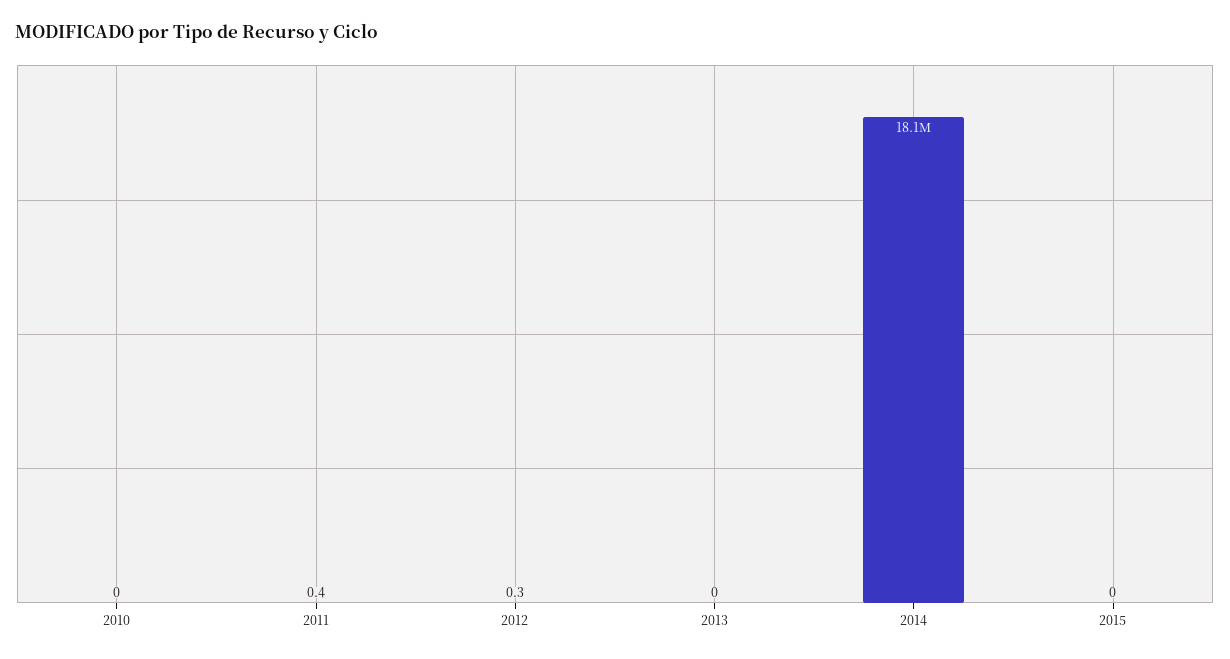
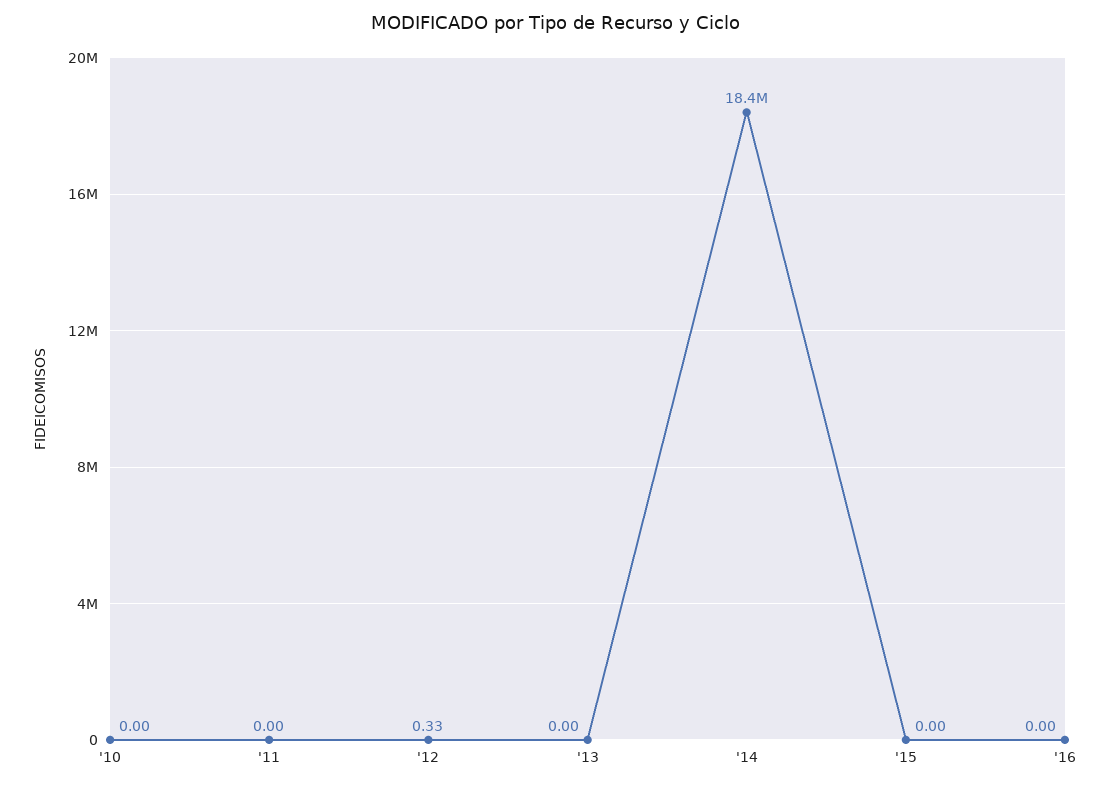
2011: 0.4 -> 0
2014: 18100000 -> 18400000
'16: none -> 0

